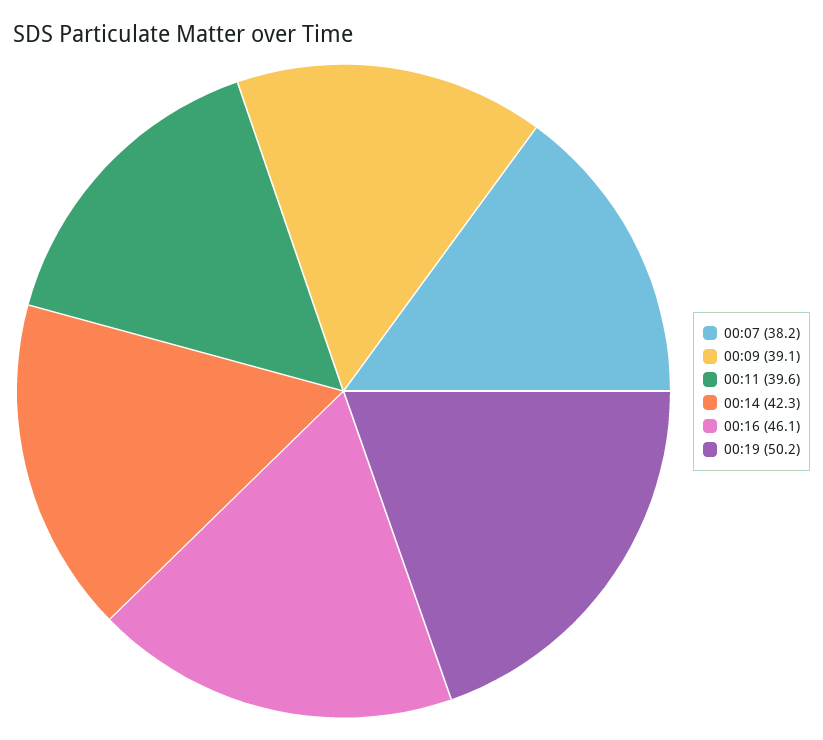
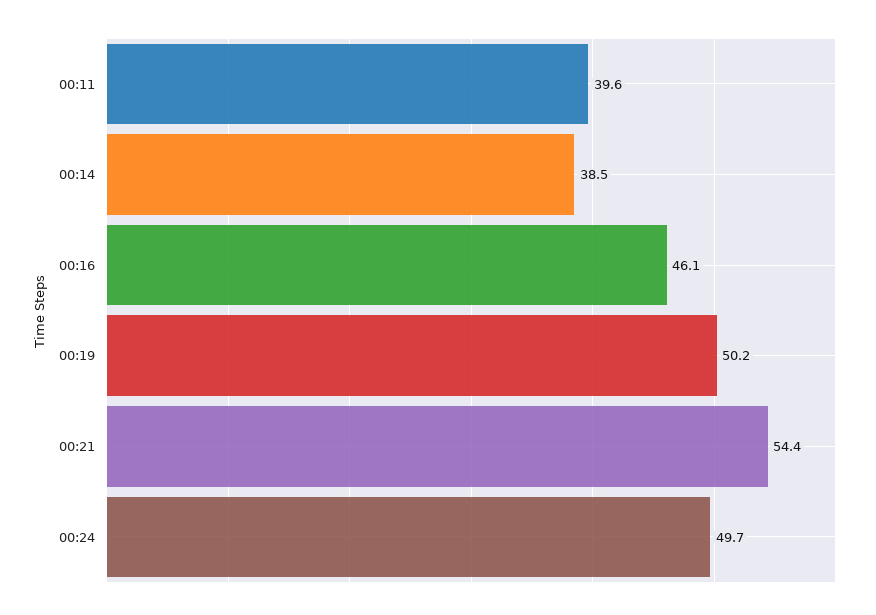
00:07: 38.2 -> none
00:09: 39.1 -> none
00:14: 42.3 -> 38.5
00:21: none -> 54.4
00:24: none -> 49.7

